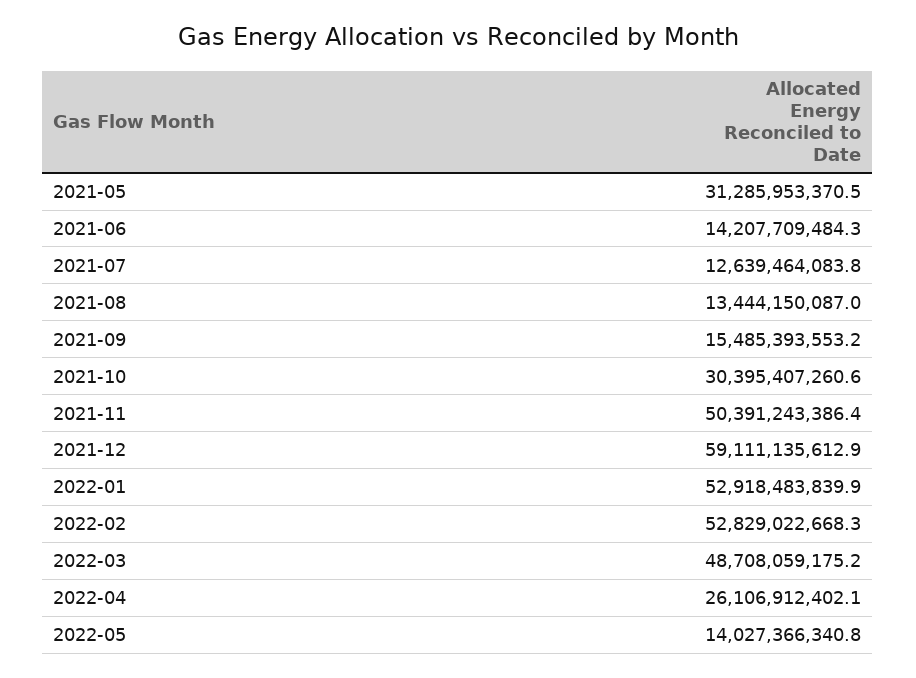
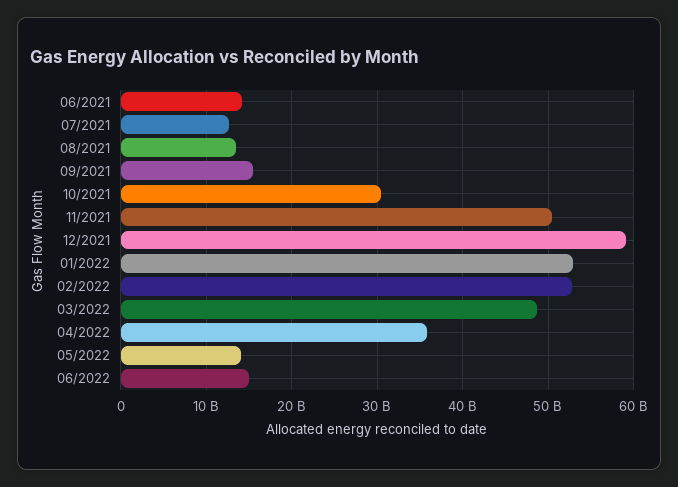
2021-05: 31285953370.5 -> none
2022-04: 26106912402.1 -> 36000000000
06/2022: none -> 15000000000

